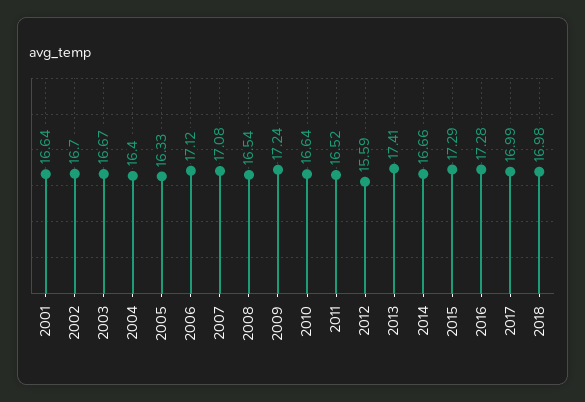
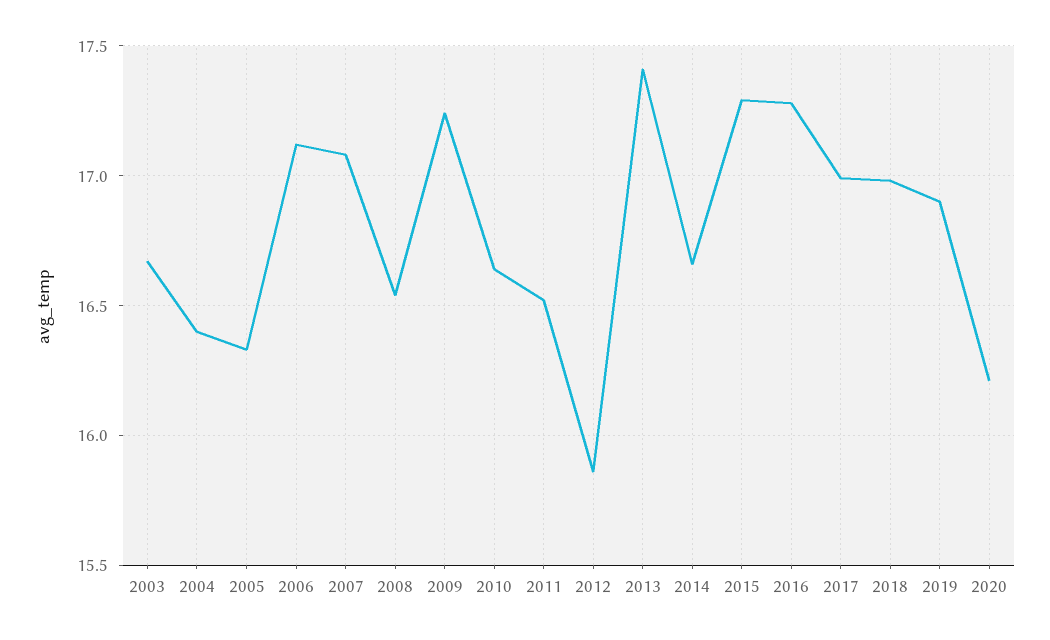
2001: 16.64 -> none
2002: 16.7 -> none
2012: 15.59 -> 15.85
2019: none -> 16.9
2020: none -> 16.2

